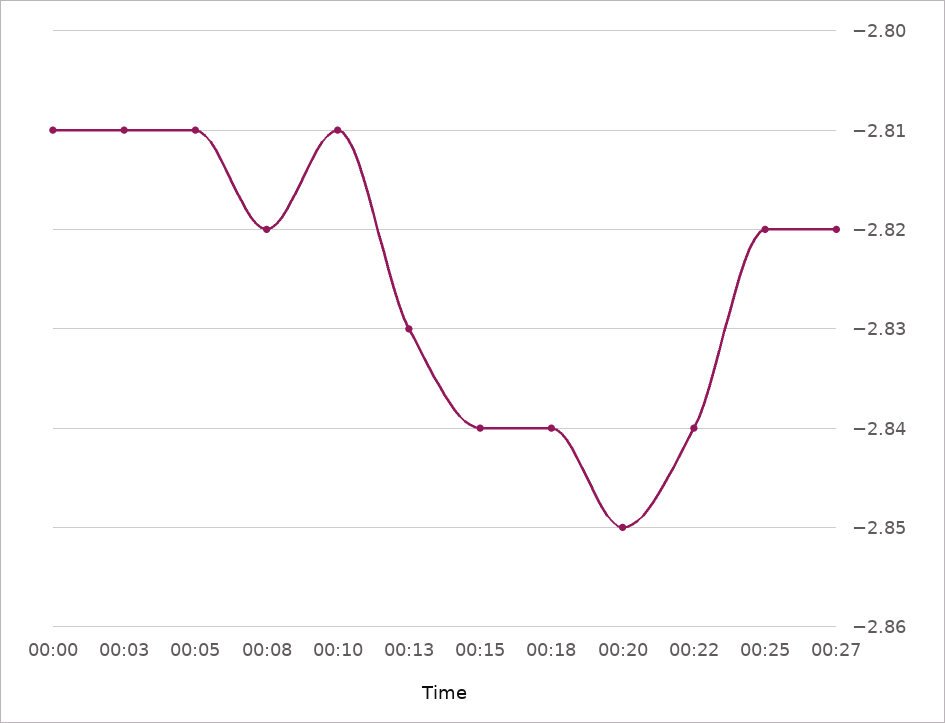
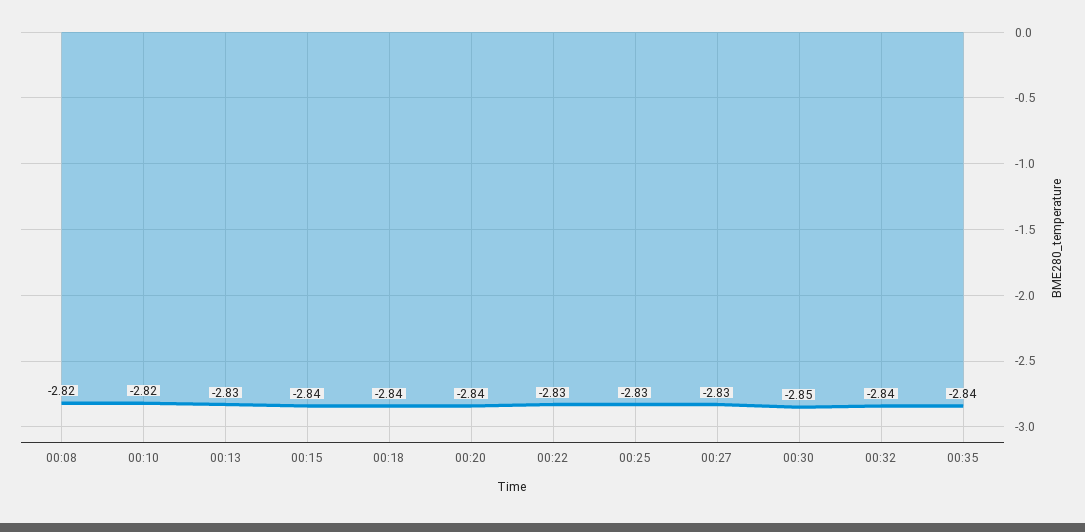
00:00: -2.81 -> none
00:03: -2.81 -> none
00:05: -2.81 -> none
00:10: -2.81 -> -2.82
00:20: -2.85 -> -2.84
00:22: -2.84 -> -2.83
00:25: -2.82 -> -2.83
00:27: -2.82 -> -2.83
00:30: none -> -2.85
00:32: none -> -2.84
00:35: none -> -2.84

